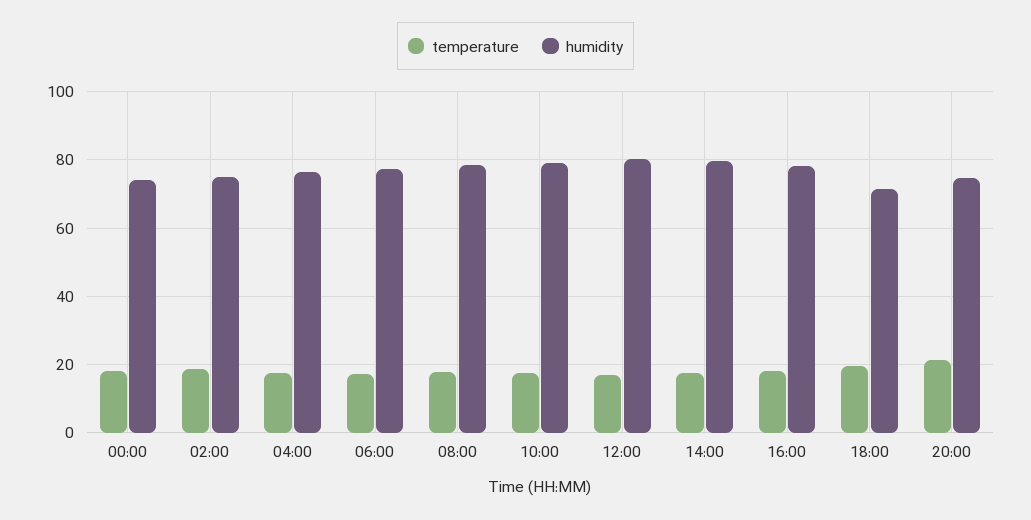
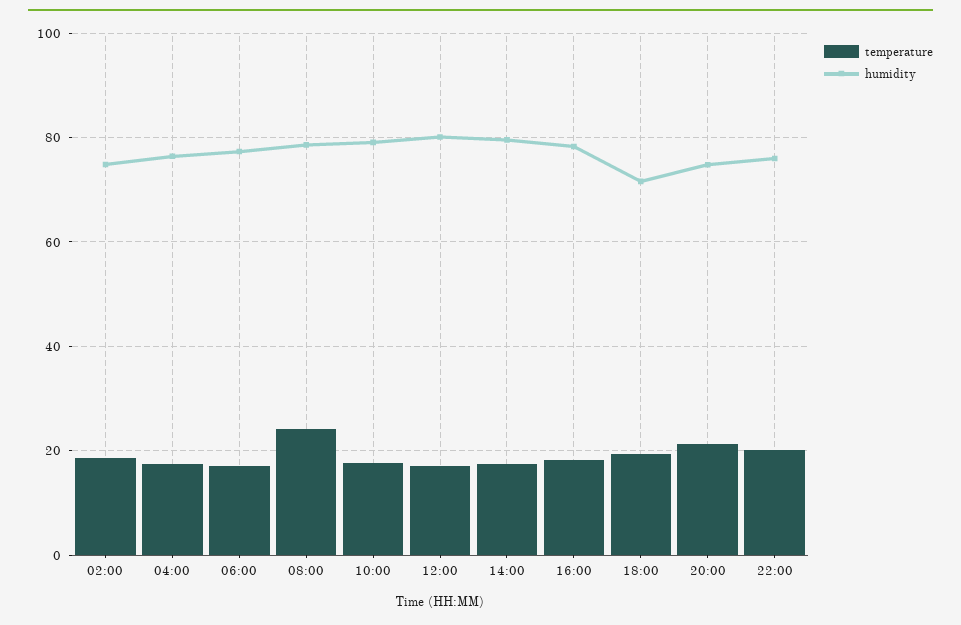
temperature, 00:00: 18 -> none
humidity, 00:00: 74 -> none
temperature, 08:00: 18 -> 24
temperature, 22:00: none -> 20
humidity, 22:00: none -> 76

